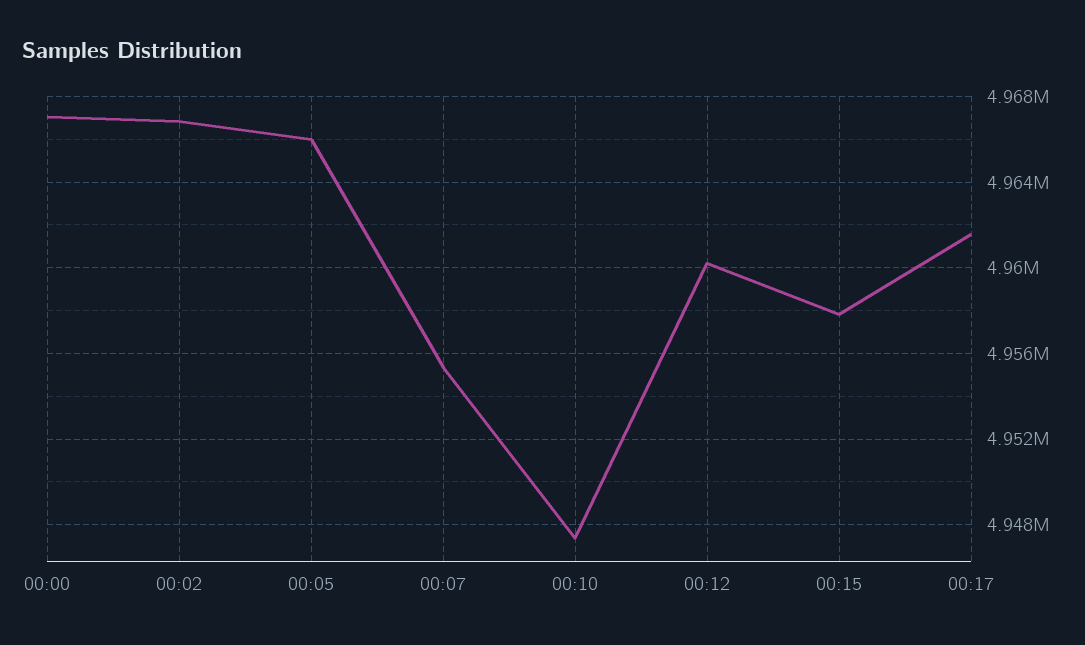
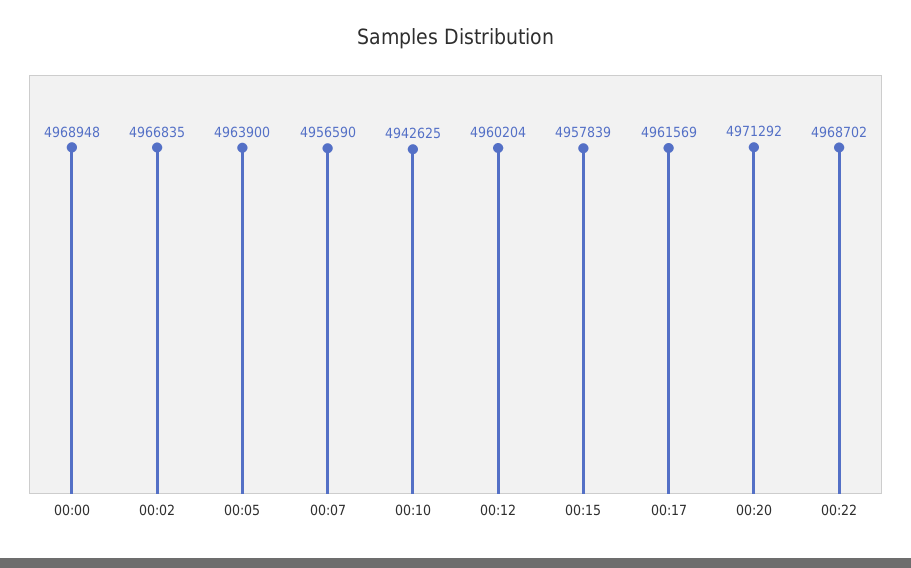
00:00: 4967000 -> 4968948
00:05: 4966000 -> 4963900
00:07: 4955500 -> 4956590
00:10: 4947500 -> 4942625
00:20: none -> 4971292
00:22: none -> 4968702

